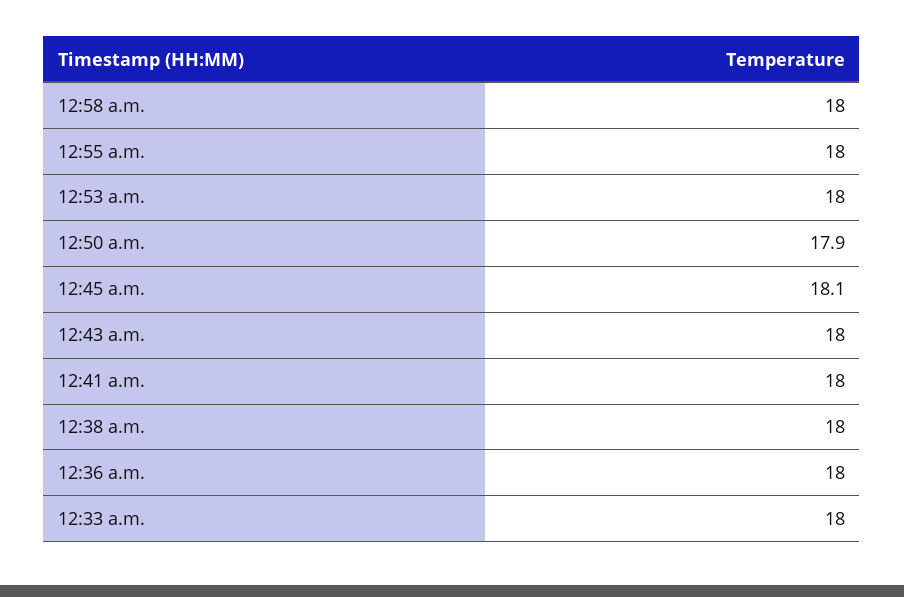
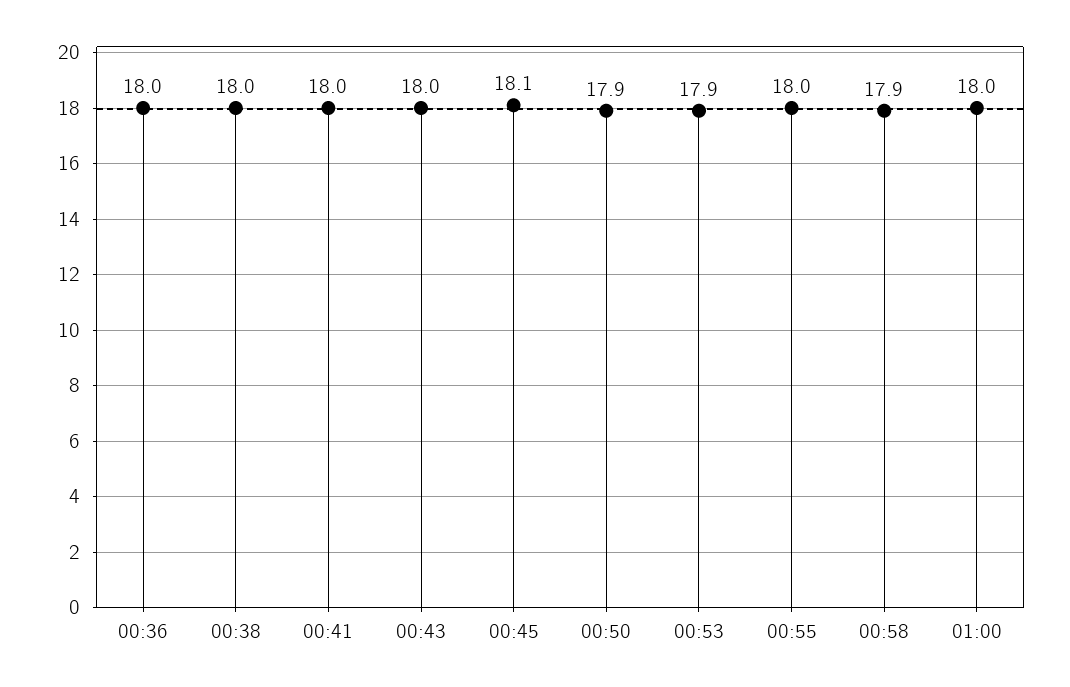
12:58 a.m.: 18 -> 17.9
12:53 a.m.: 18 -> 17.9
12:33 a.m.: 18 -> none
01:00: none -> 18

